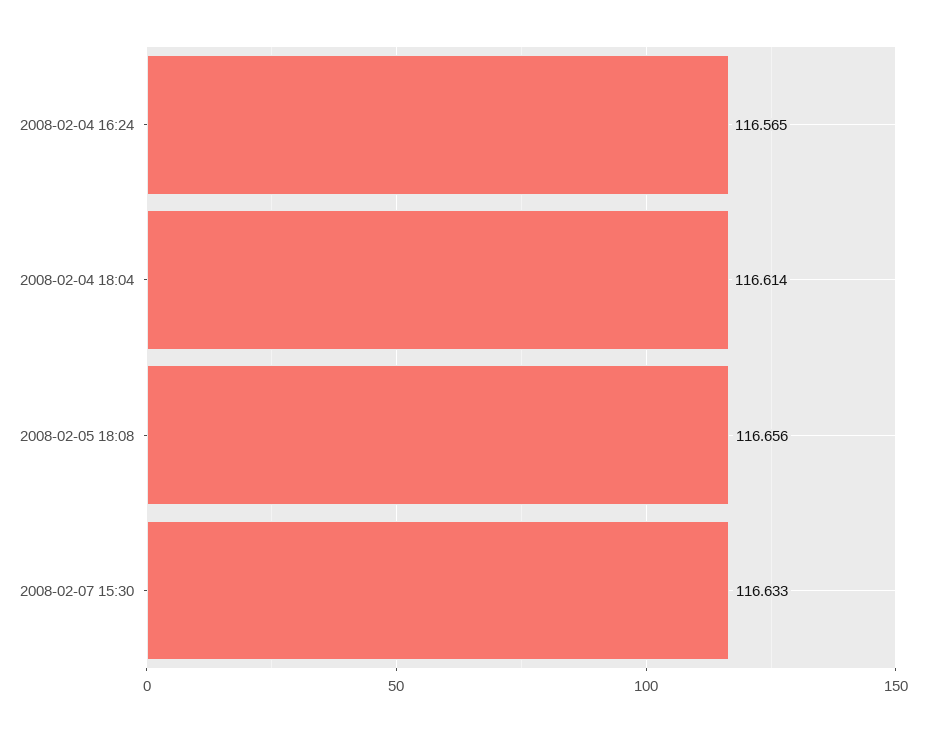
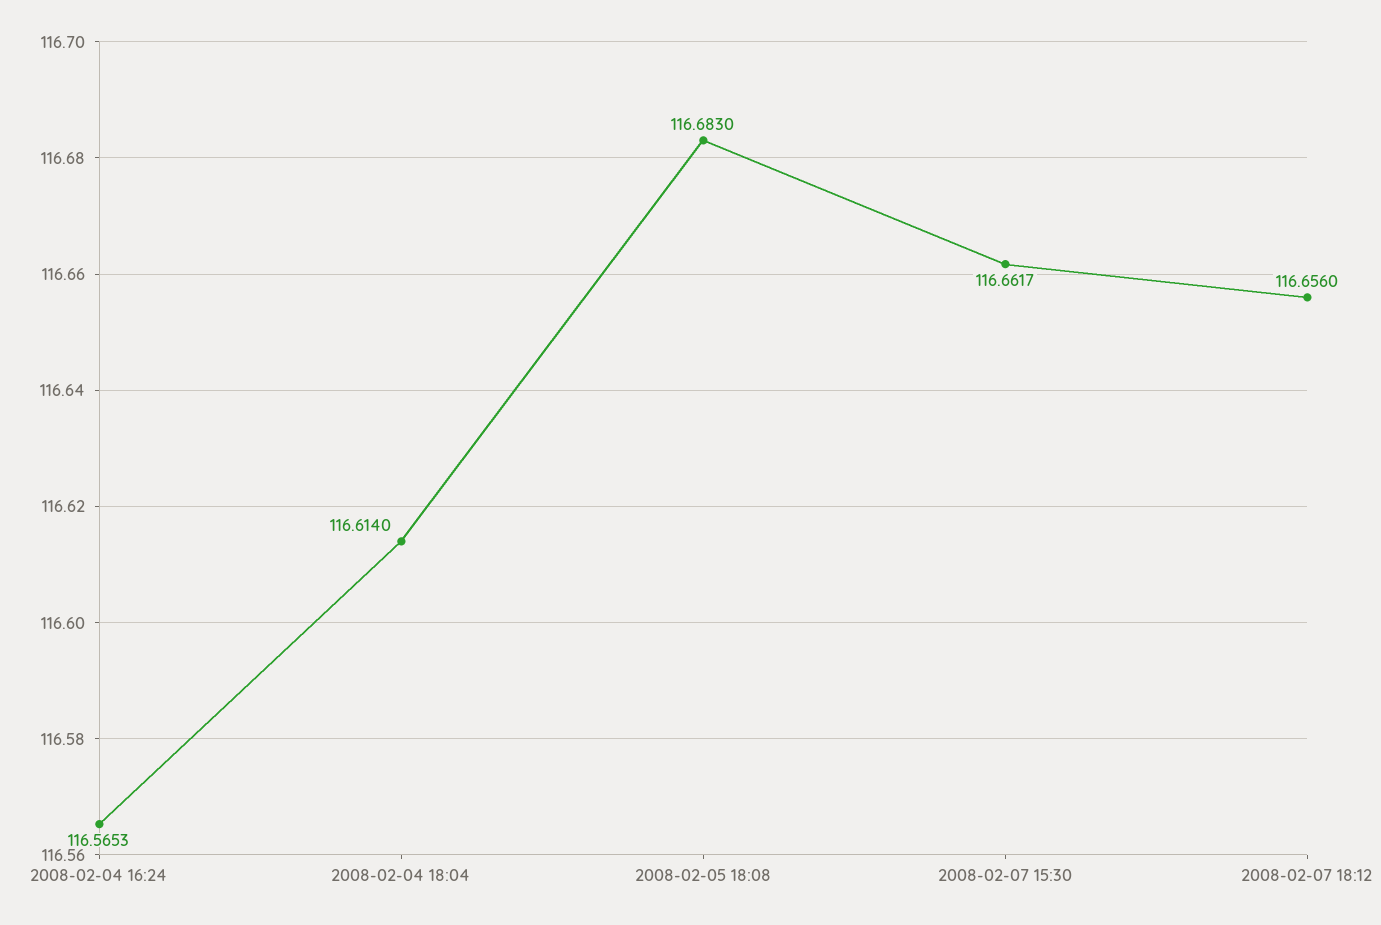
2008-02-05 18:08: 116.656 -> 116.683
2008-02-07 15:30: 116.633 -> 116.6617
2008-02-07 18:12: none -> 116.656

